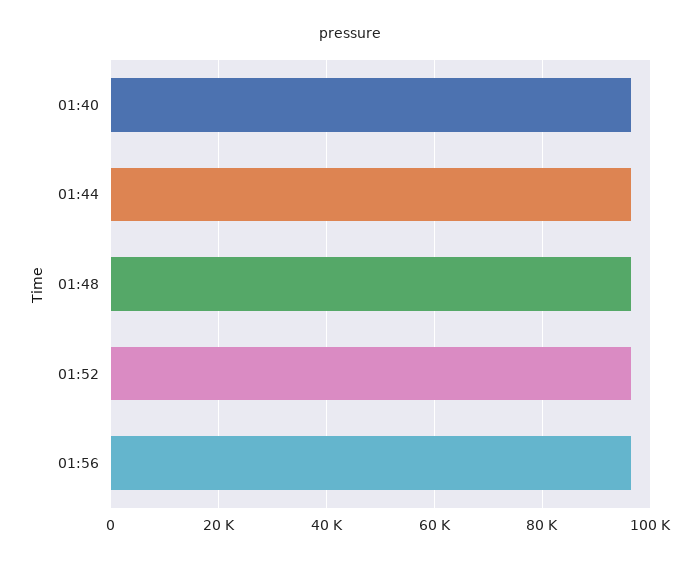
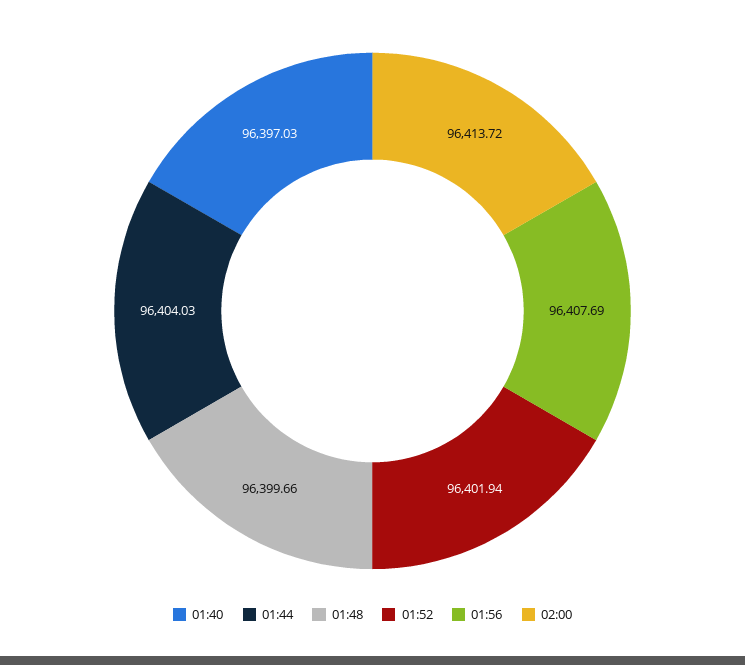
02:00: none -> 96413.72

